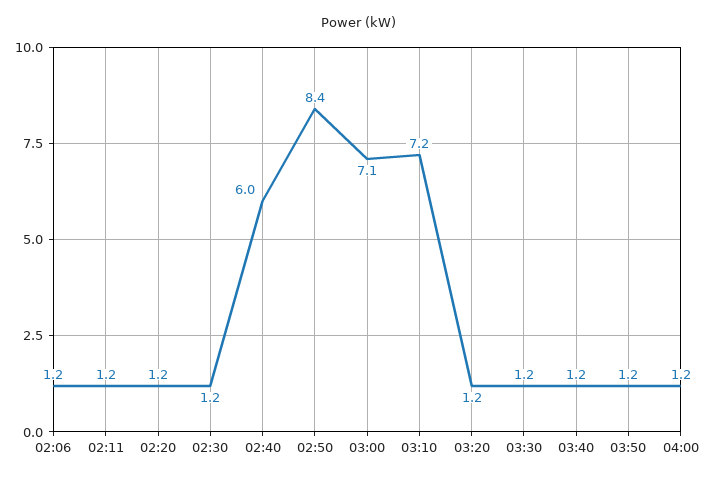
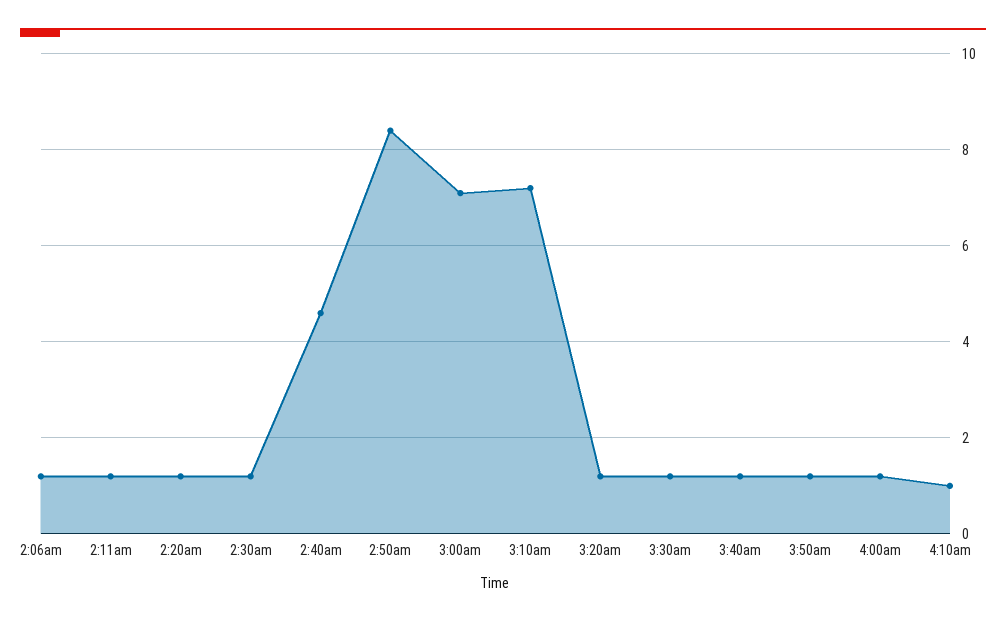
02:40: 6 -> 4.5
4:10am: none -> 1

